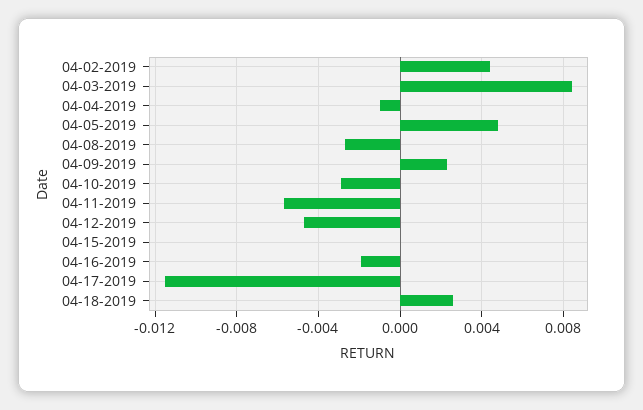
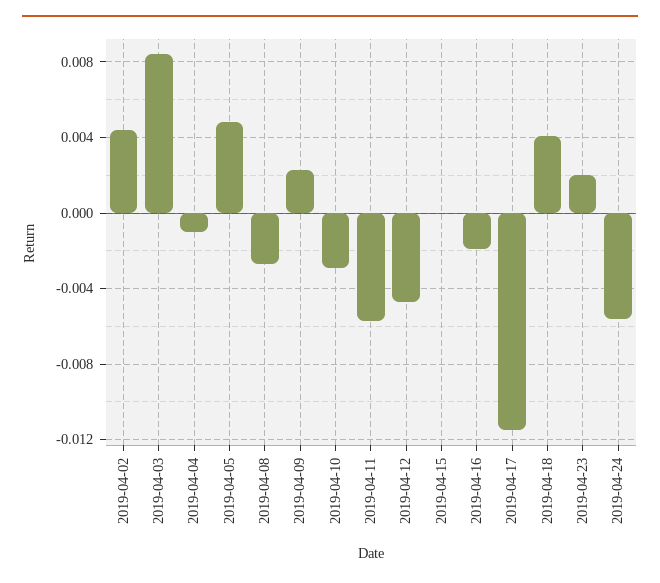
04-18-2019: 0.0025 -> 0.004
2019-04-23: none -> 0.002
2019-04-24: none -> -0.0055

